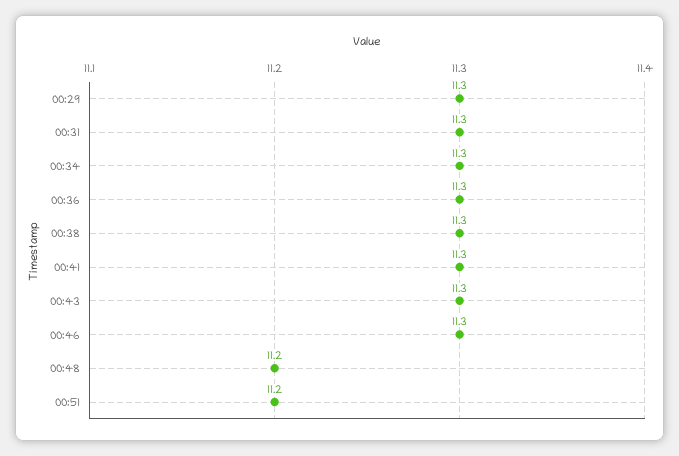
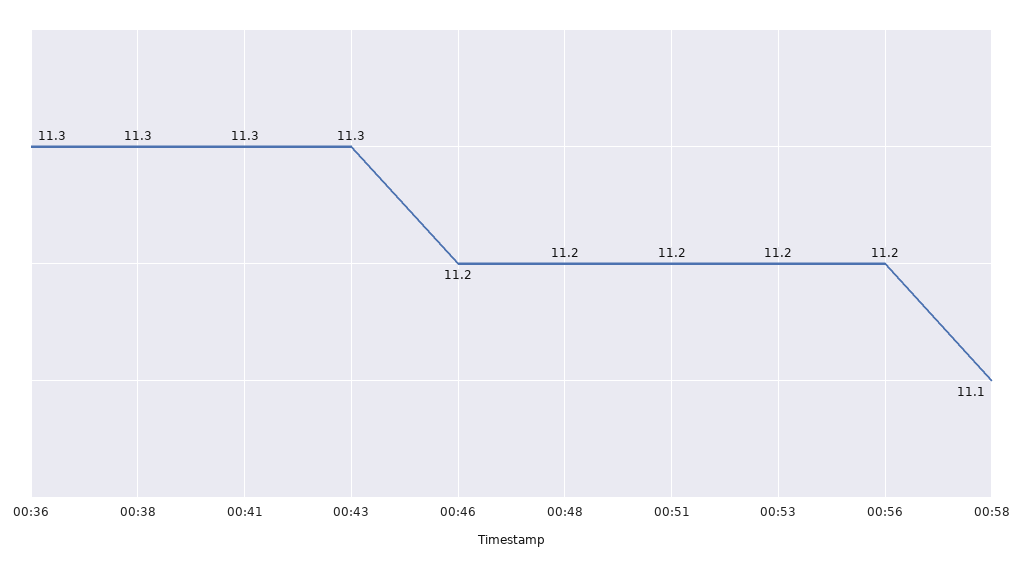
00:29: 11.3 -> none
00:31: 11.3 -> none
00:34: 11.3 -> none
00:46: 11.3 -> 11.2
00:53: none -> 11.2
00:56: none -> 11.2
00:58: none -> 11.1

